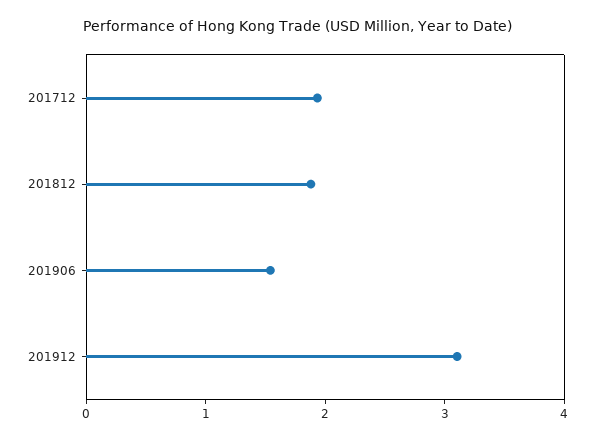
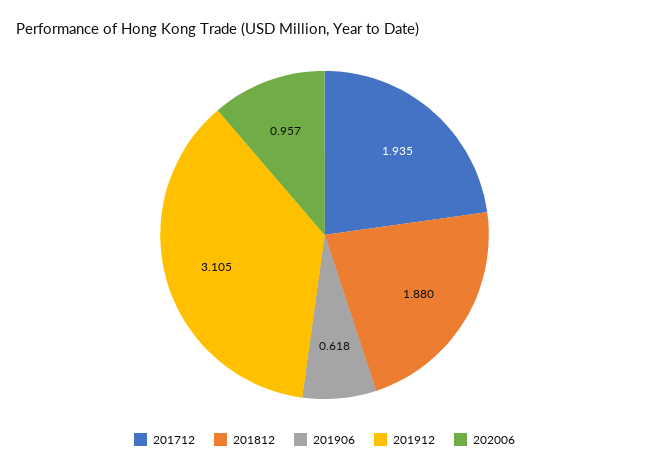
201906: 1.6 -> 0.618
202006: none -> 0.957

